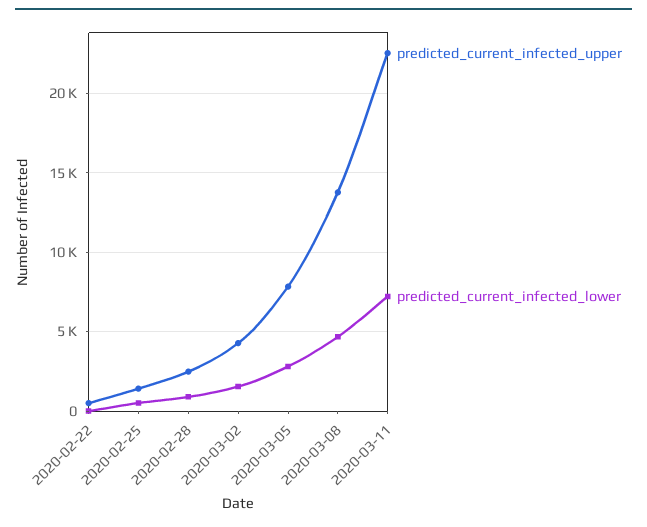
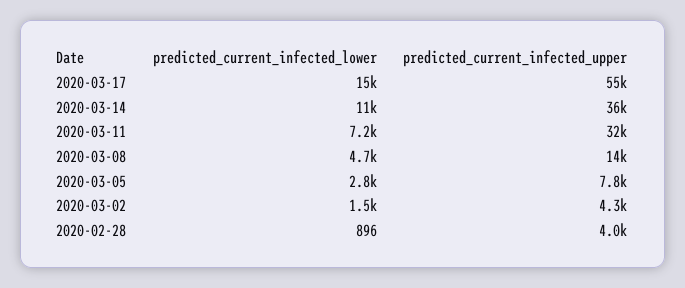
predicted_current_infected_upper, 2020-02-22: 500 -> none
predicted_current_infected_lower, 2020-02-22: 0 -> none
predicted_current_infected_upper, 2020-02-25: 1500 -> none
predicted_current_infected_lower, 2020-02-25: 500 -> none
predicted_current_infected_upper, 2020-02-28: 2500 -> 4000
predicted_current_infected_upper, 2020-03-11: 22500 -> 32000
predicted_current_infected_lower, 2020-03-17: none -> 15000
predicted_current_infected_upper, 2020-03-17: none -> 55000
predicted_current_infected_lower, 2020-03-14: none -> 11000
predicted_current_infected_upper, 2020-03-14: none -> 36000

